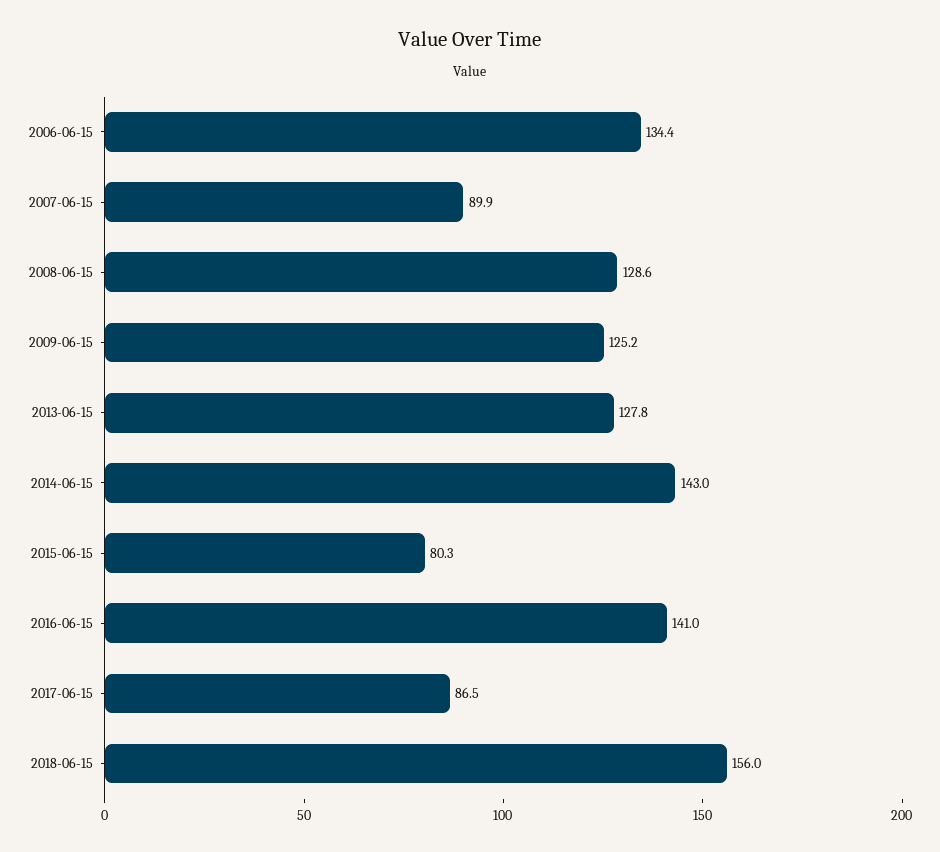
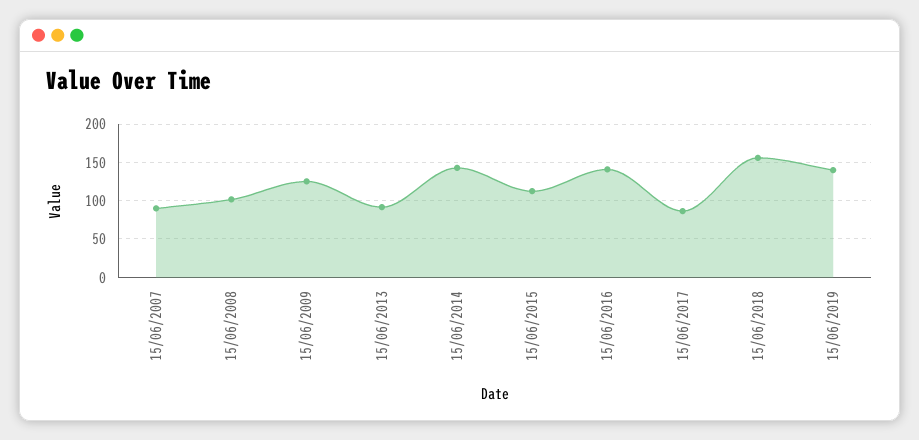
2006-06-15: 134.4 -> none
2008-06-15: 128.6 -> 100
2013-06-15: 127.8 -> 90
2015-06-15: 80.3 -> 110
15/06/2019: none -> 140

